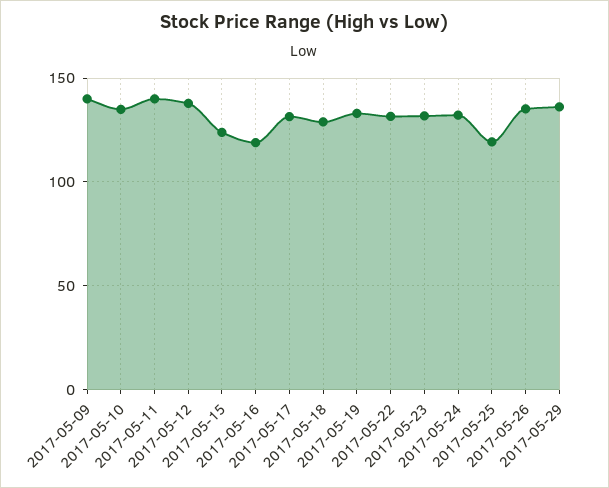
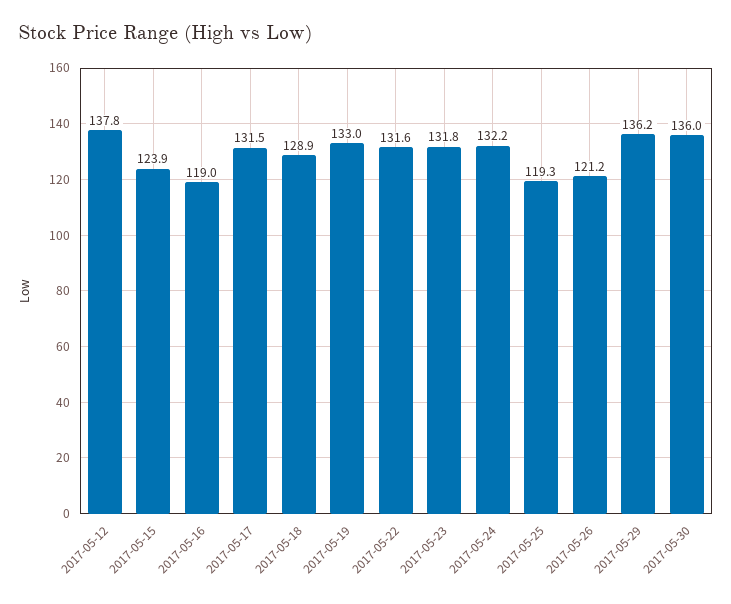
2017-05-09: 140 -> none
2017-05-10: 135 -> none
2017-05-11: 140 -> none
2017-05-26: 135 -> 121.2
2017-05-30: none -> 136

